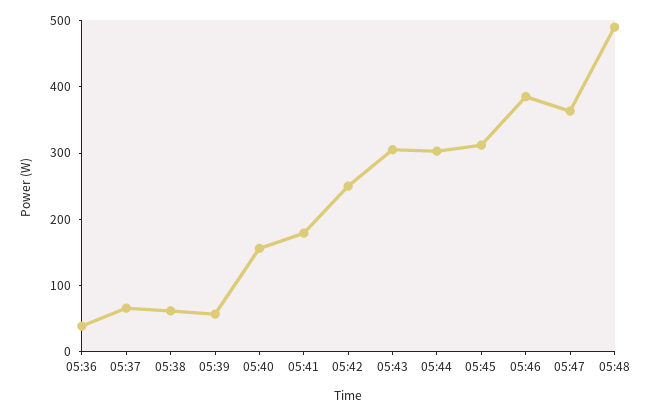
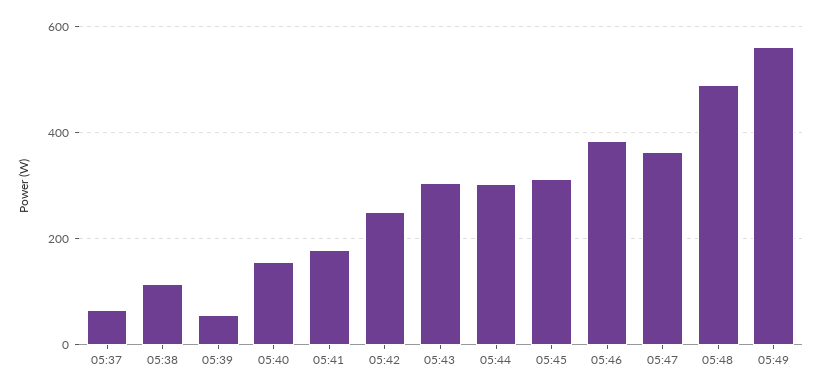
05:36: 40 -> none
05:38: 60 -> 120
05:49: none -> 560

